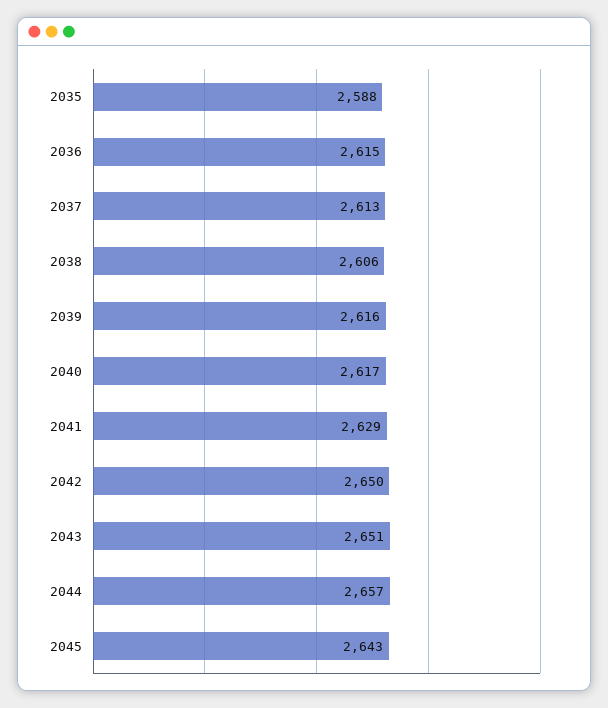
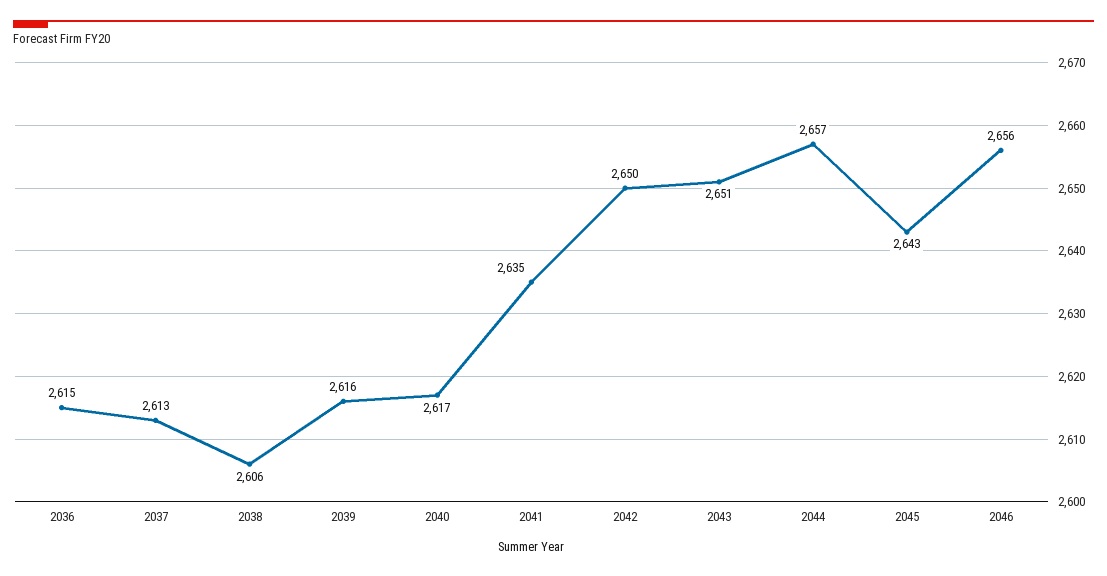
2035: 2588 -> none
2041: 2629 -> 2635
2046: none -> 2656

